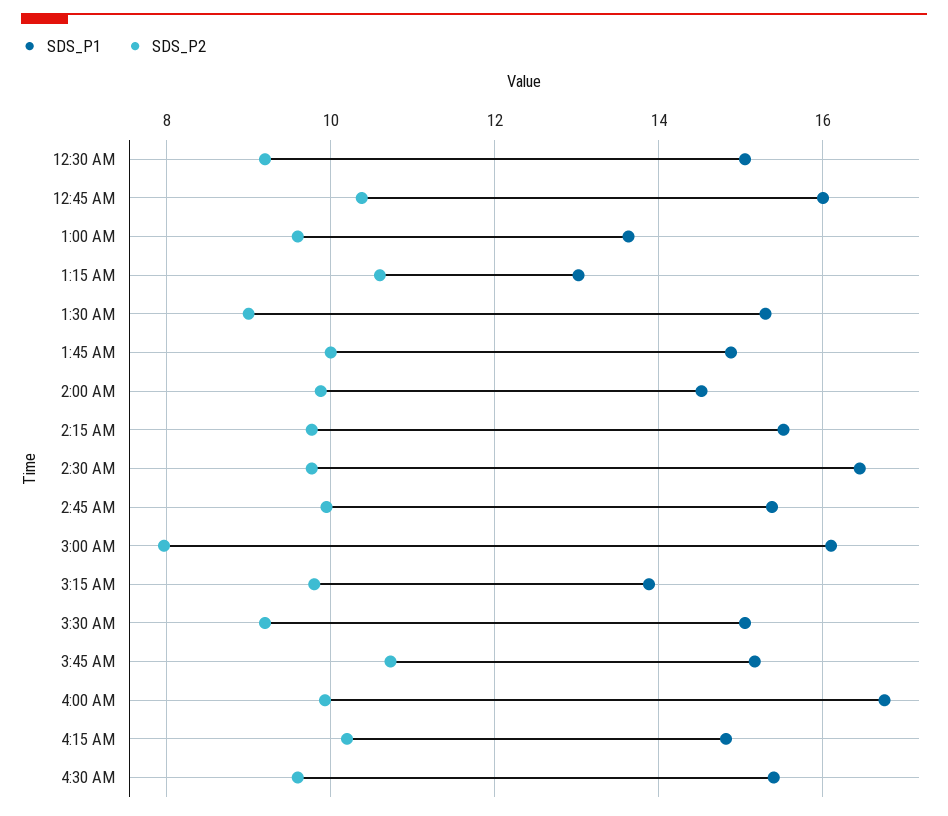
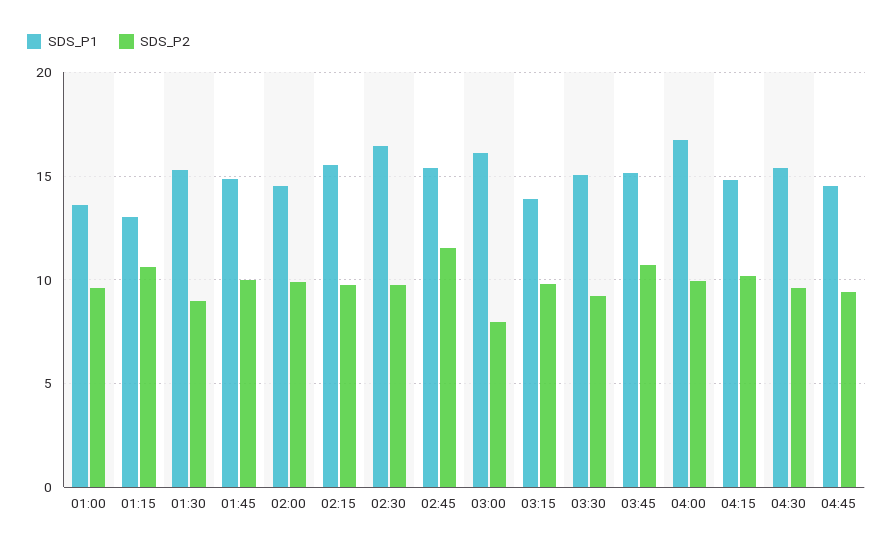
SDS_P1, 12:30 AM: 15 -> none
SDS_P2, 12:30 AM: 9.2 -> none
SDS_P1, 12:45 AM: 16 -> none
SDS_P2, 12:45 AM: 10.4 -> none
SDS_P2, 2:45 AM: 10 -> 11.5
SDS_P1, 04:45: none -> 14.5
SDS_P2, 04:45: none -> 9.5

